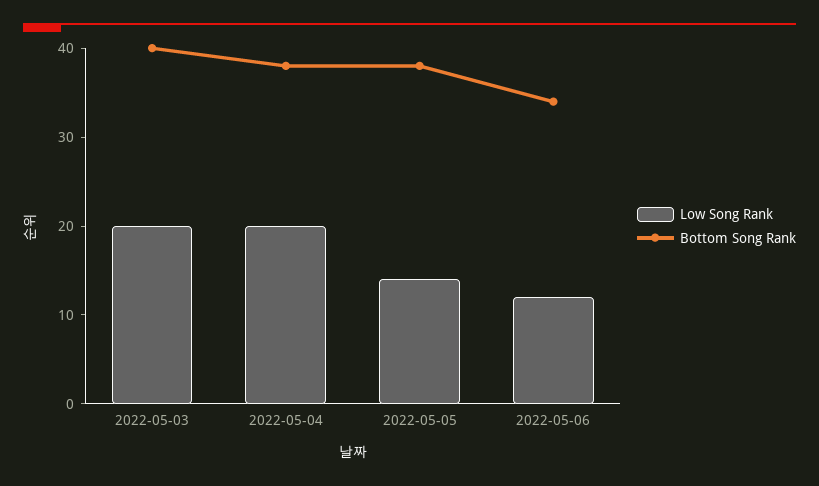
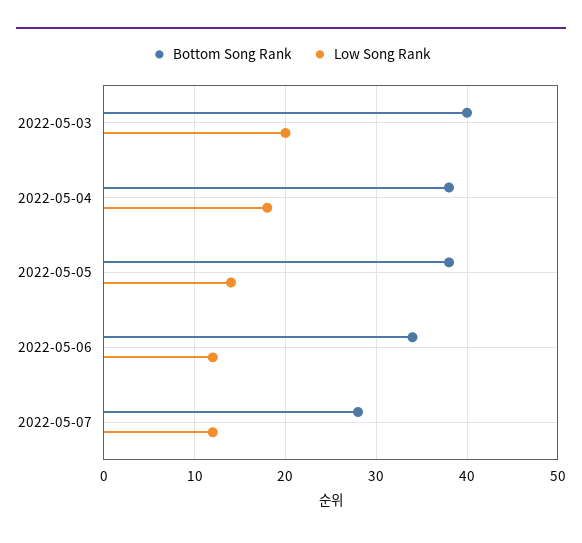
Low Song Rank, 2022-05-04: 20 -> 18
Bottom Song Rank, 2022-05-07: none -> 28
Low Song Rank, 2022-05-07: none -> 12

